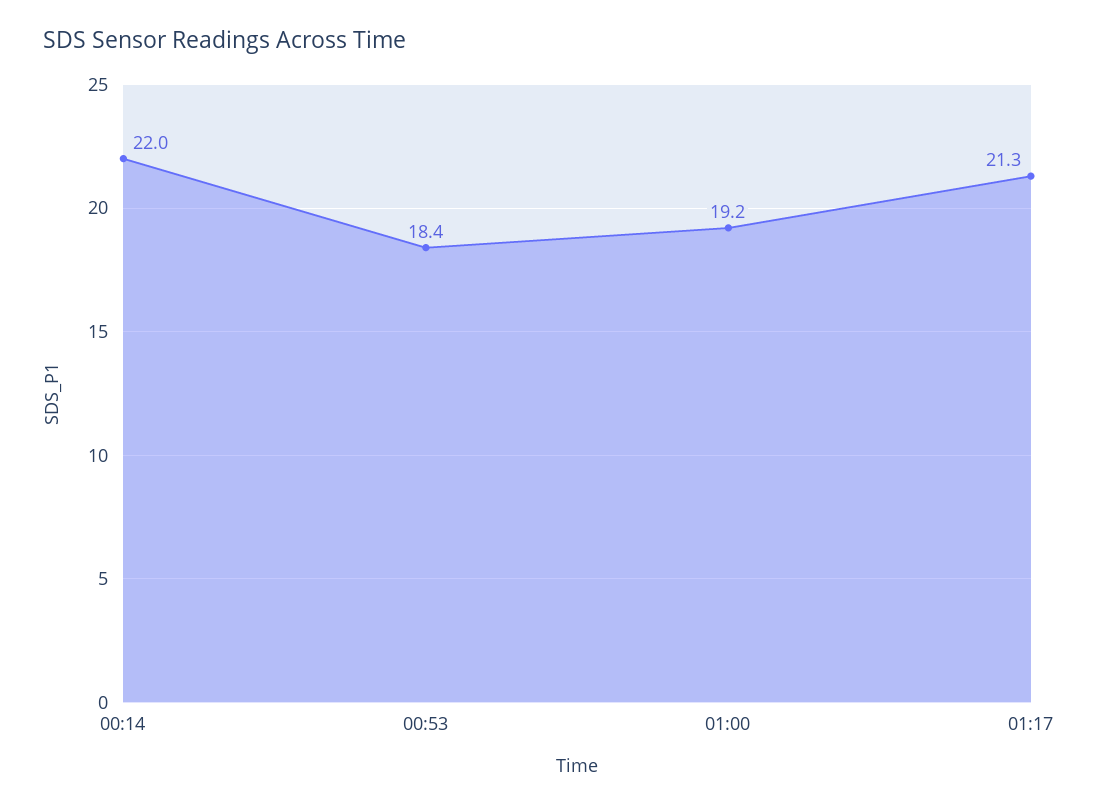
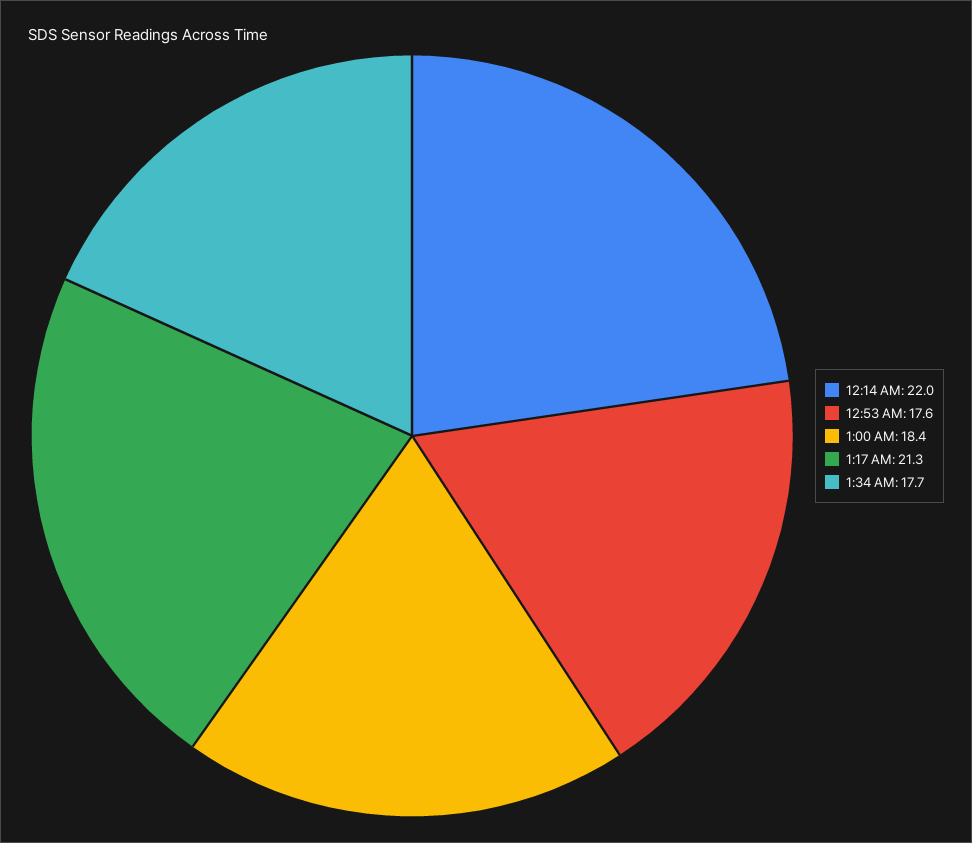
00:53: 18.4 -> 17.6
01:00: 19.2 -> 18.4
1:34 AM: none -> 17.7

